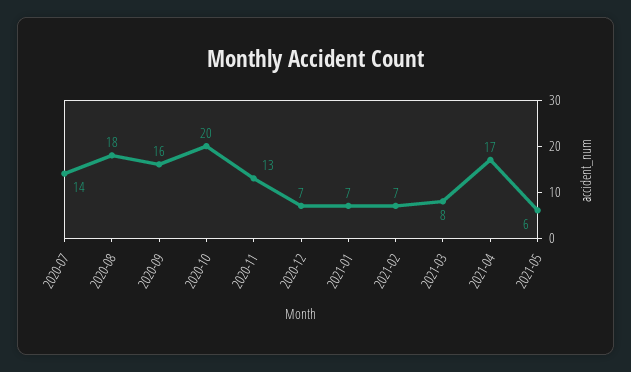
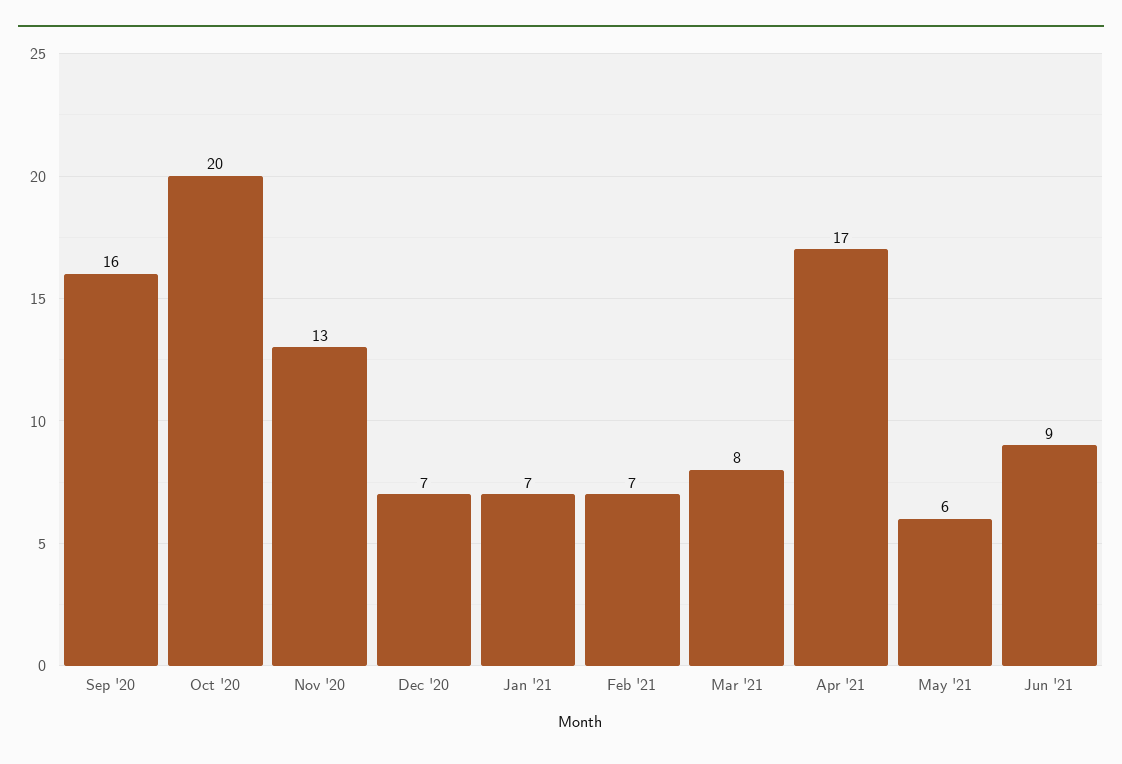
2020-07: 14 -> none
2020-08: 18 -> none
Jun '21: none -> 9

